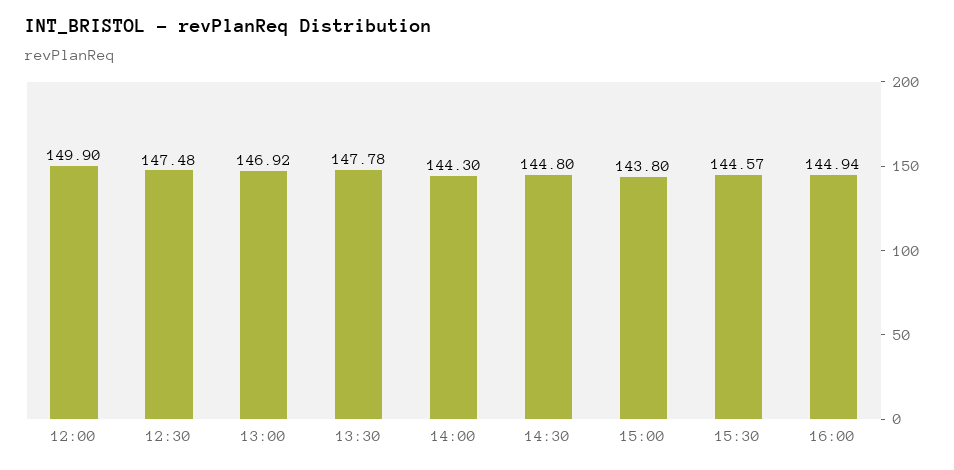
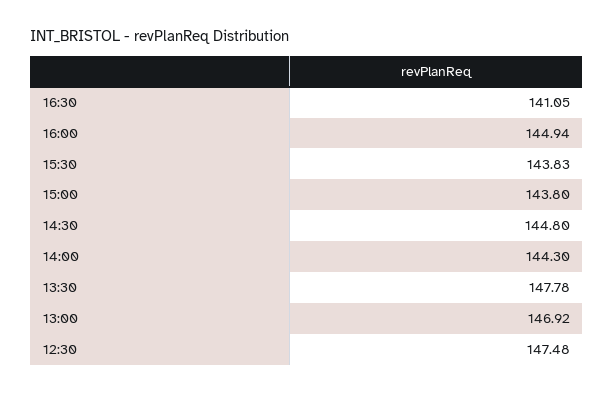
12:00: 149.9 -> none
15:30: 144.57 -> 143.83
16:30: none -> 141.05

